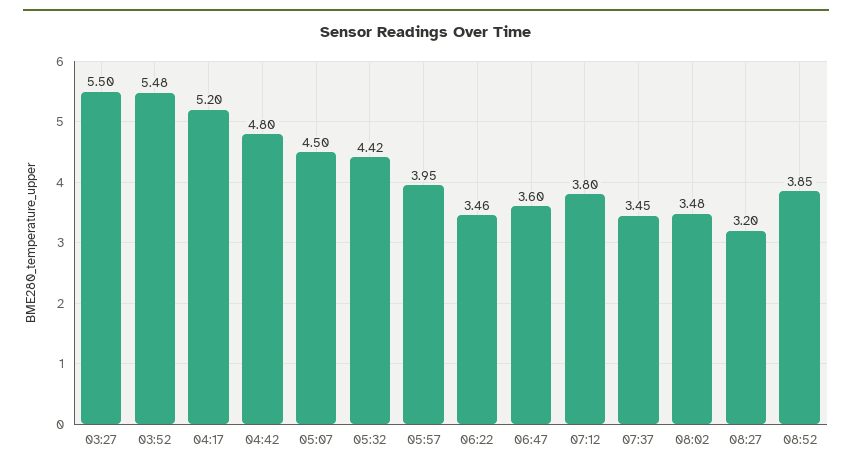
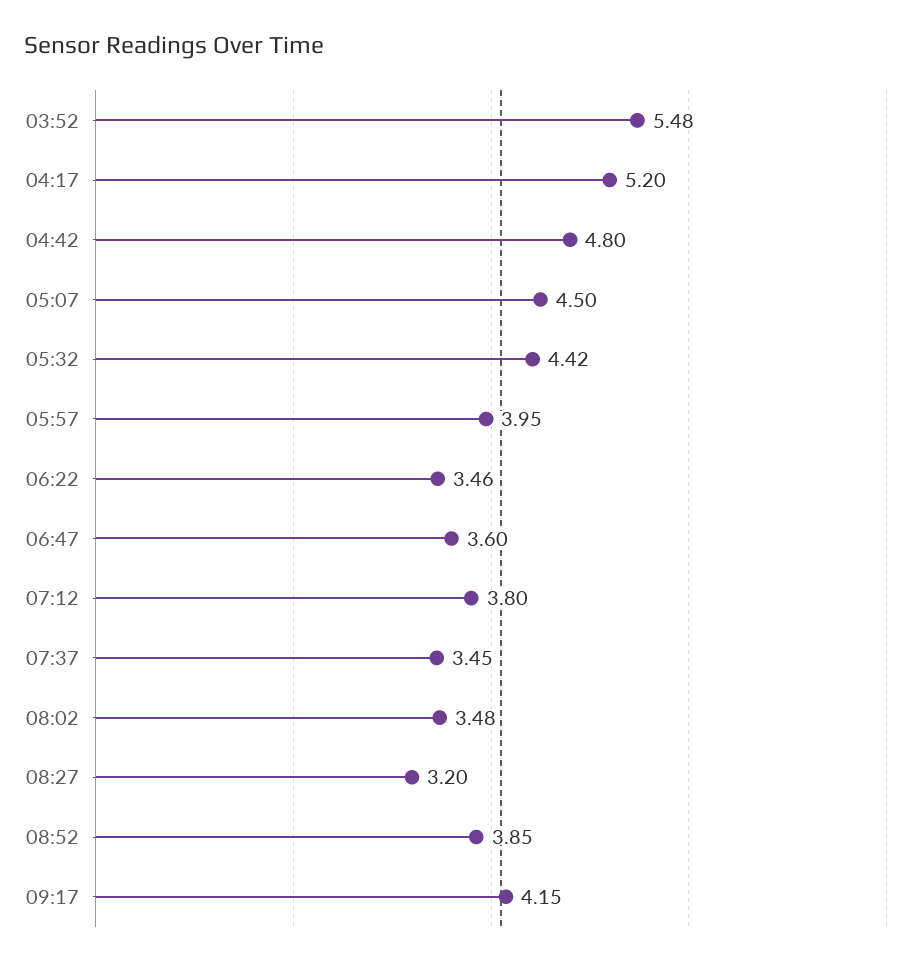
03:27: 5.5 -> none
09:17: none -> 4.15

